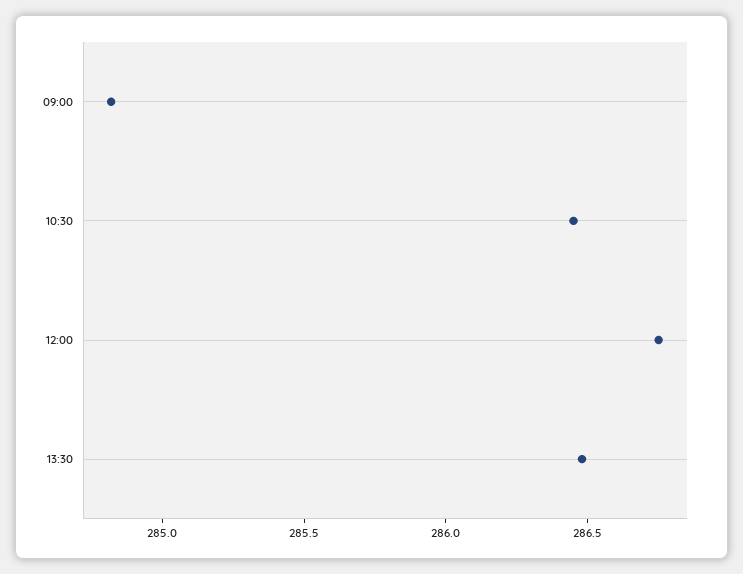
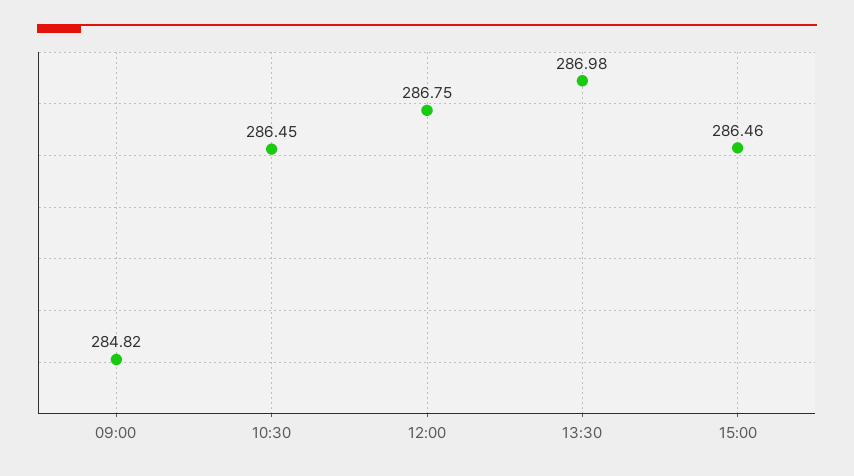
13:30: 286.5 -> 286.98
15:00: none -> 286.46

